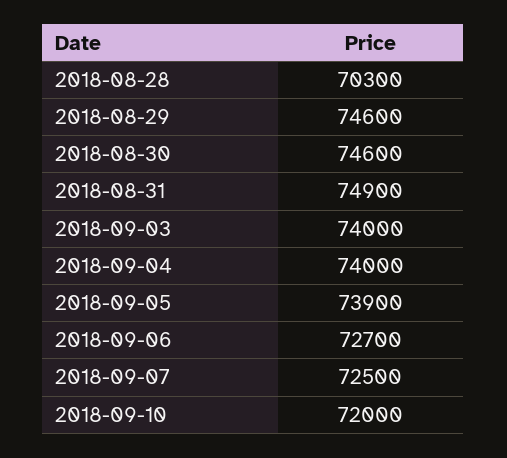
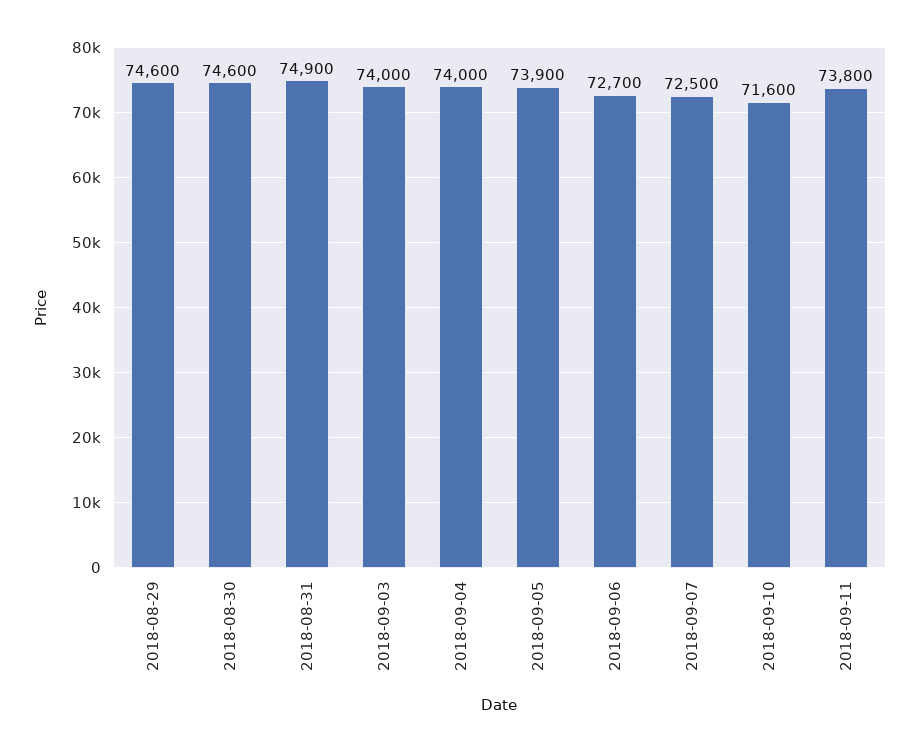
2018-08-28: 70300 -> none
2018-09-10: 72000 -> 71600
2018-09-11: none -> 73800

